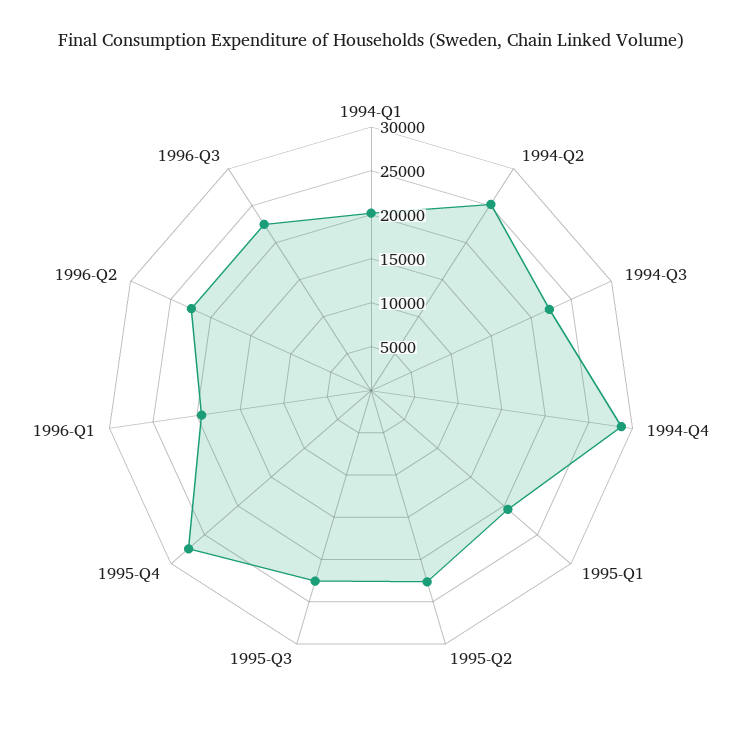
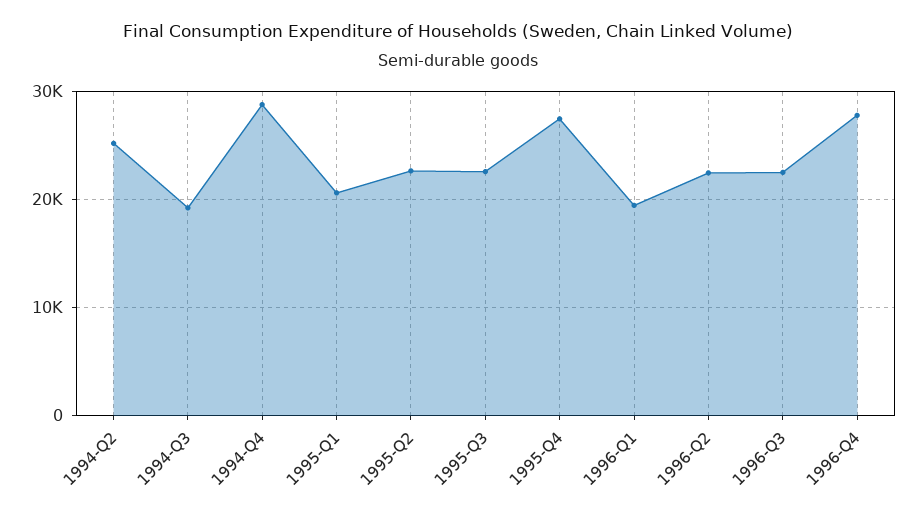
1994-Q1: 20000 -> none
1994-Q3: 22000 -> 19000
1996-Q4: none -> 28000

